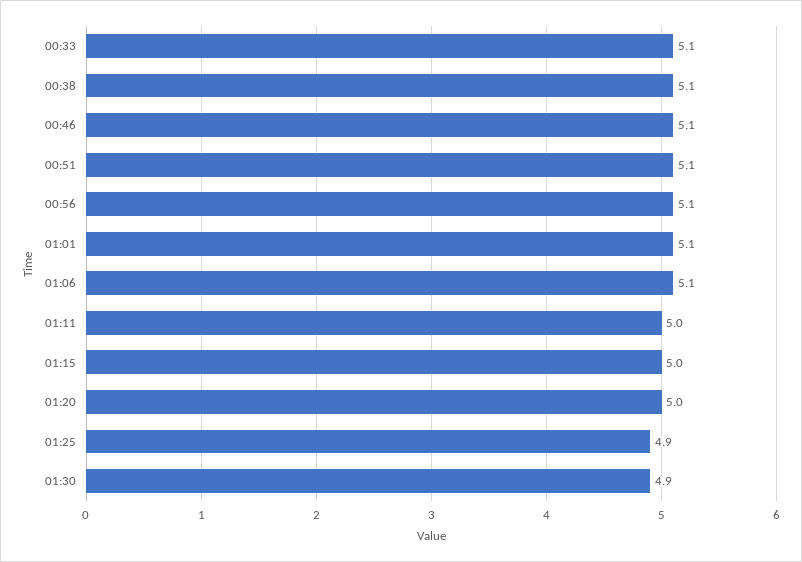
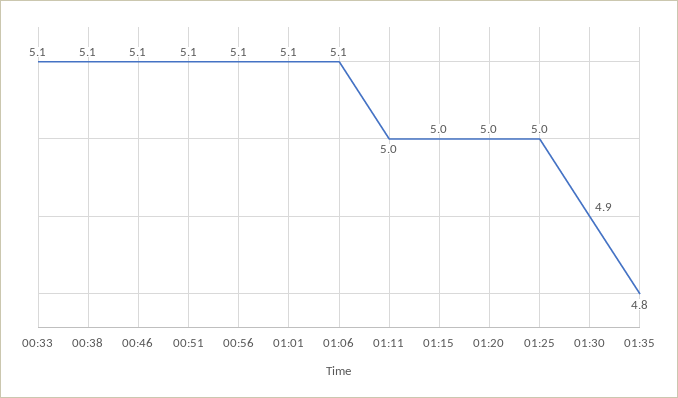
01:25: 4.9 -> 5
01:35: none -> 4.8

